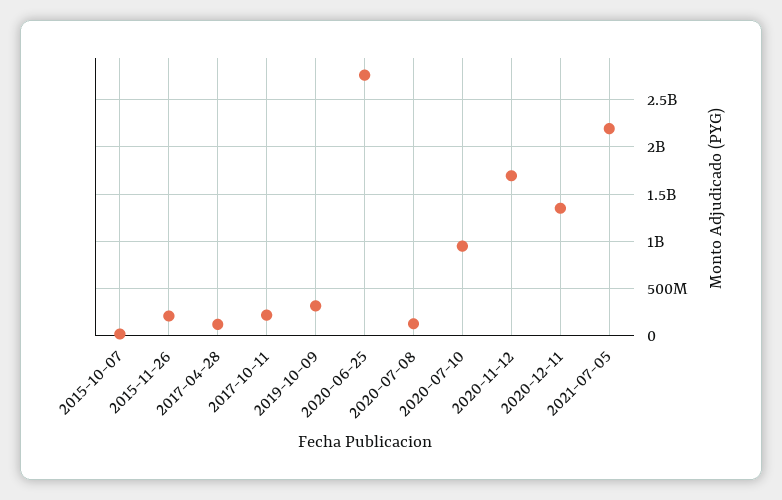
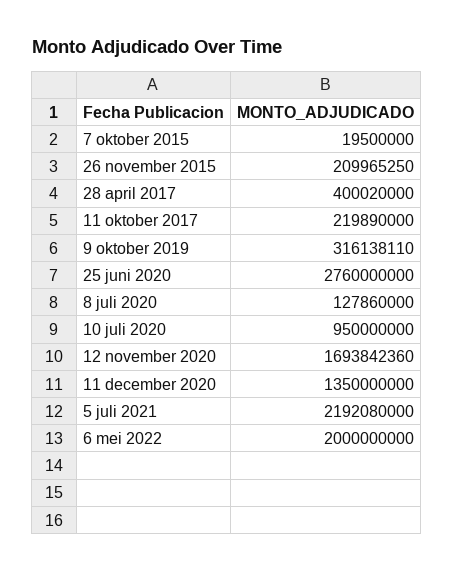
2017-04-28: 100000000 -> 400020000
6 mei 2022: none -> 2000000000

